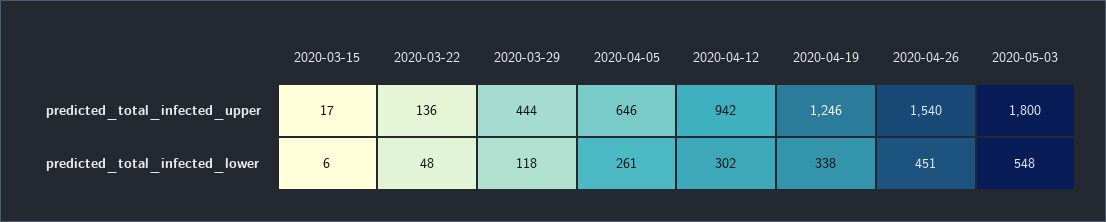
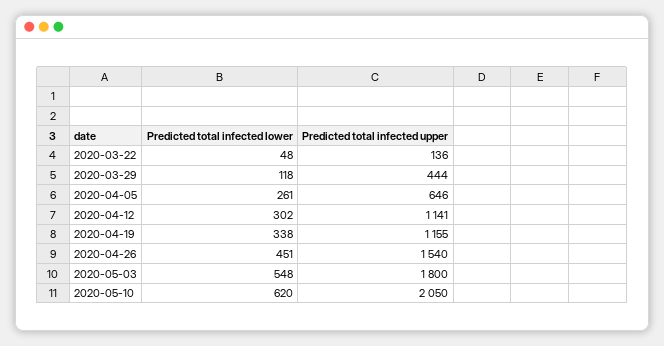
2020-03-15, predicted_total_infected_upper: 17 -> none
2020-04-12, predicted_total_infected_upper: 942 -> 1141
2020-04-19, predicted_total_infected_upper: 1246 -> 1155
2020-03-15, predicted_total_infected_lower: 6 -> none
2020-05-10, predicted_total_infected_lower: none -> 620
2020-05-10, predicted_total_infected_upper: none -> 2050

